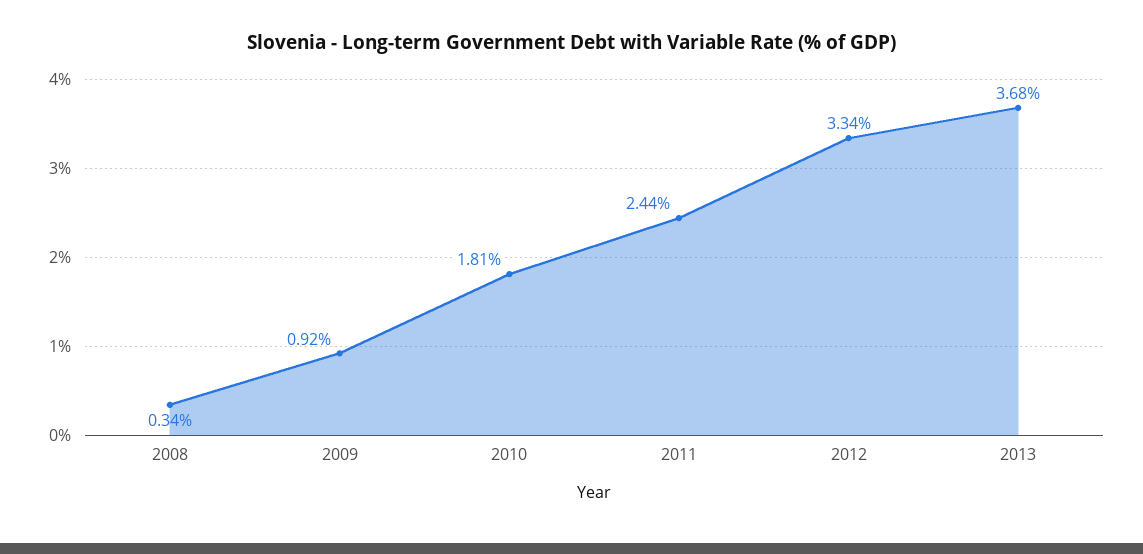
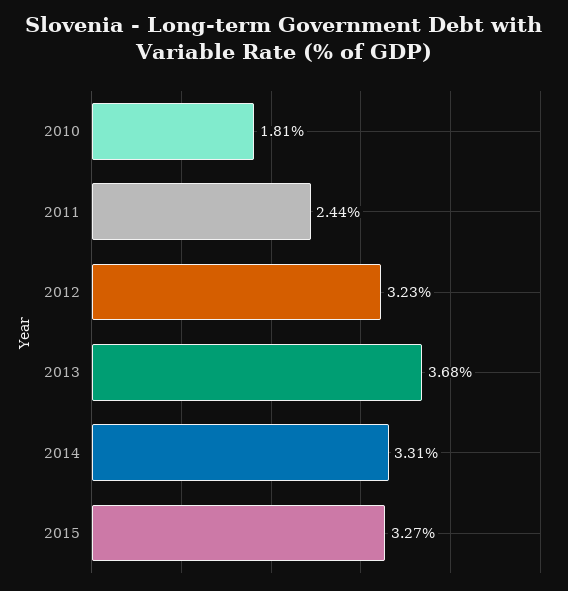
2008: 0.34 -> none
2009: 0.92 -> none
2012: 3.34 -> 3.23
2014: none -> 3.31
2015: none -> 3.27

